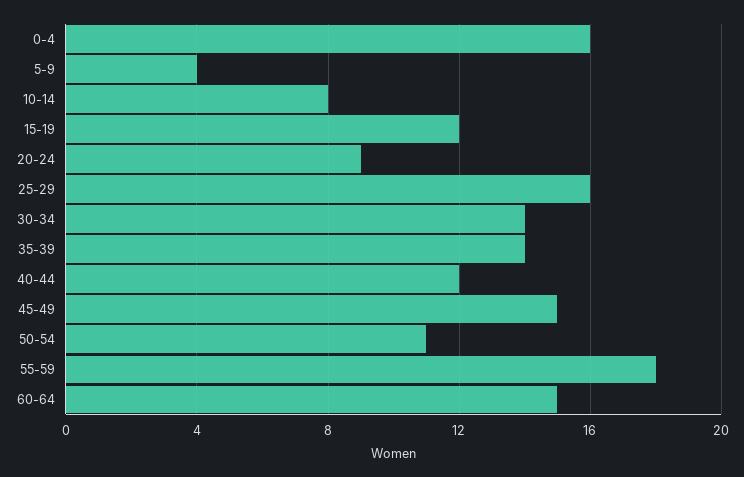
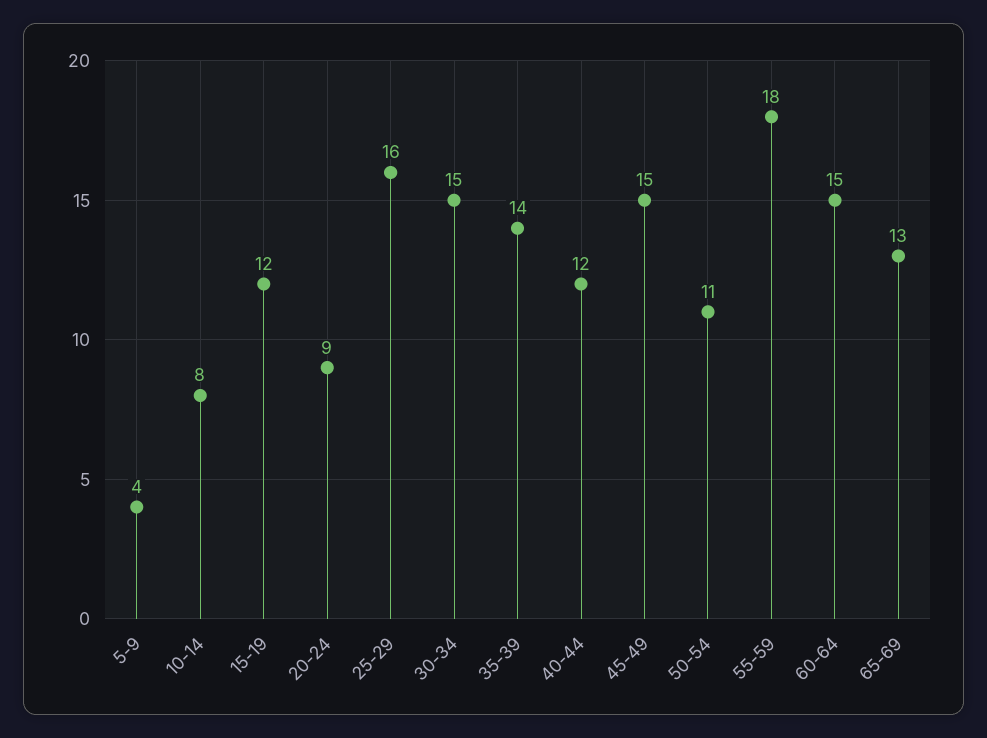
0-4: 16 -> none
30-34: 14 -> 15
65-69: none -> 13

